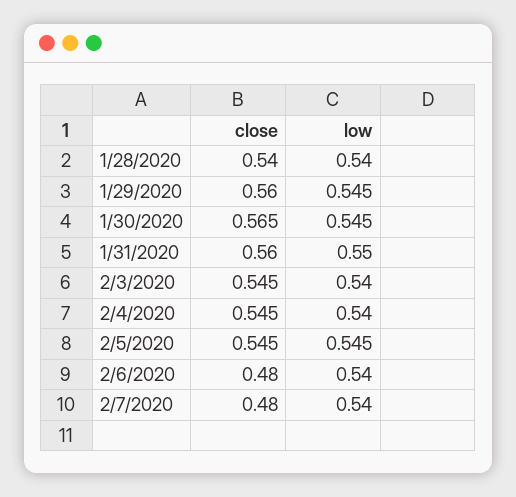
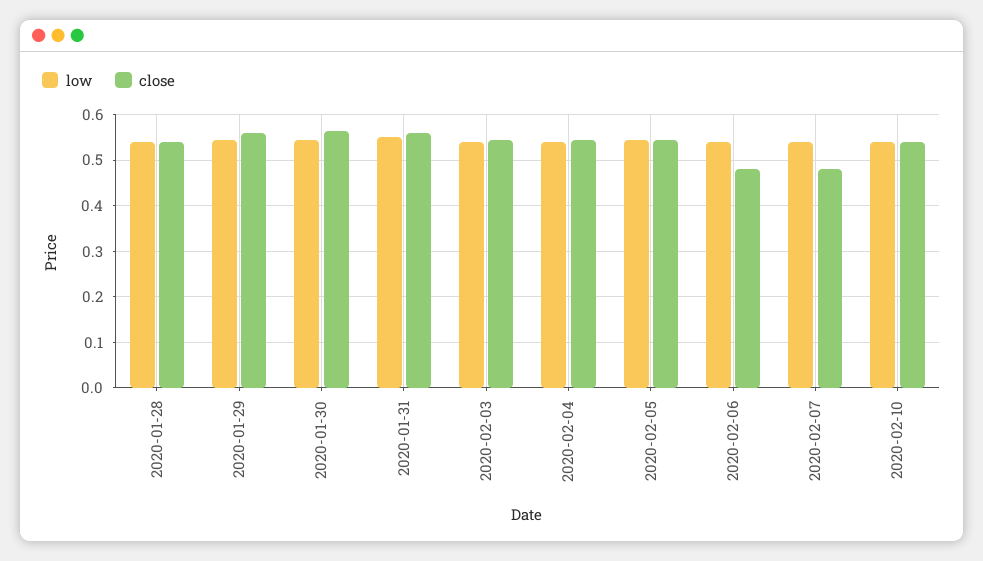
low, 2020-02-10: none -> 0.54
close, 2020-02-10: none -> 0.54

